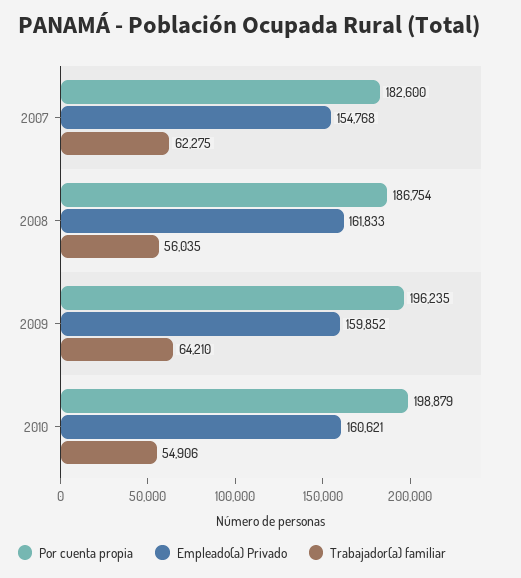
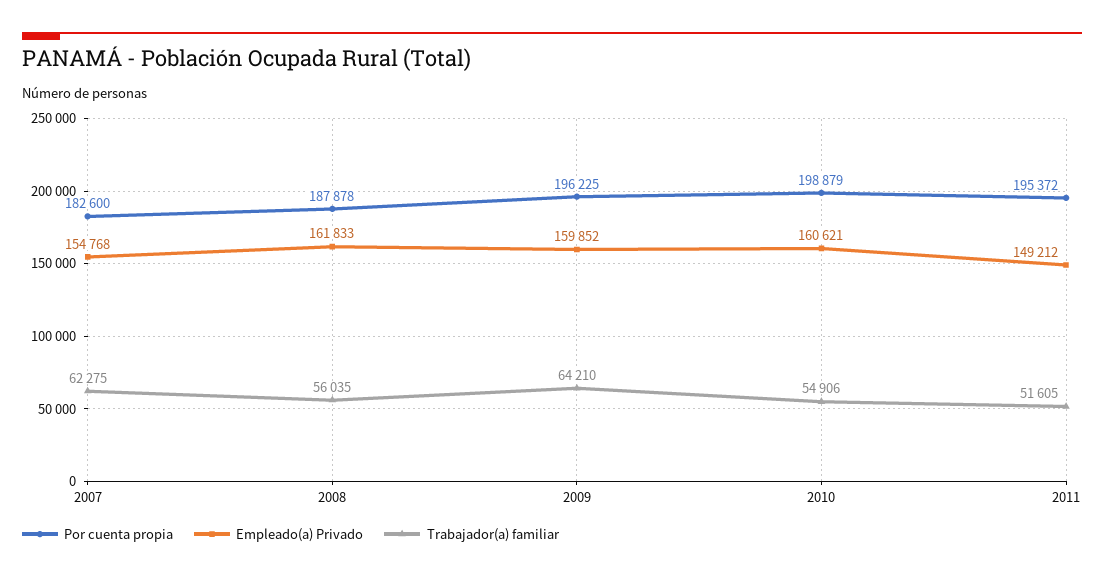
Por cuenta propia, 2008: 186754 -> 187878
Por cuenta propia, 2009: 196235 -> 196225
Por cuenta propia, 2011: none -> 195372
Empleado(a) Privado, 2011: none -> 149212
Trabajador(a) familiar, 2011: none -> 51605

